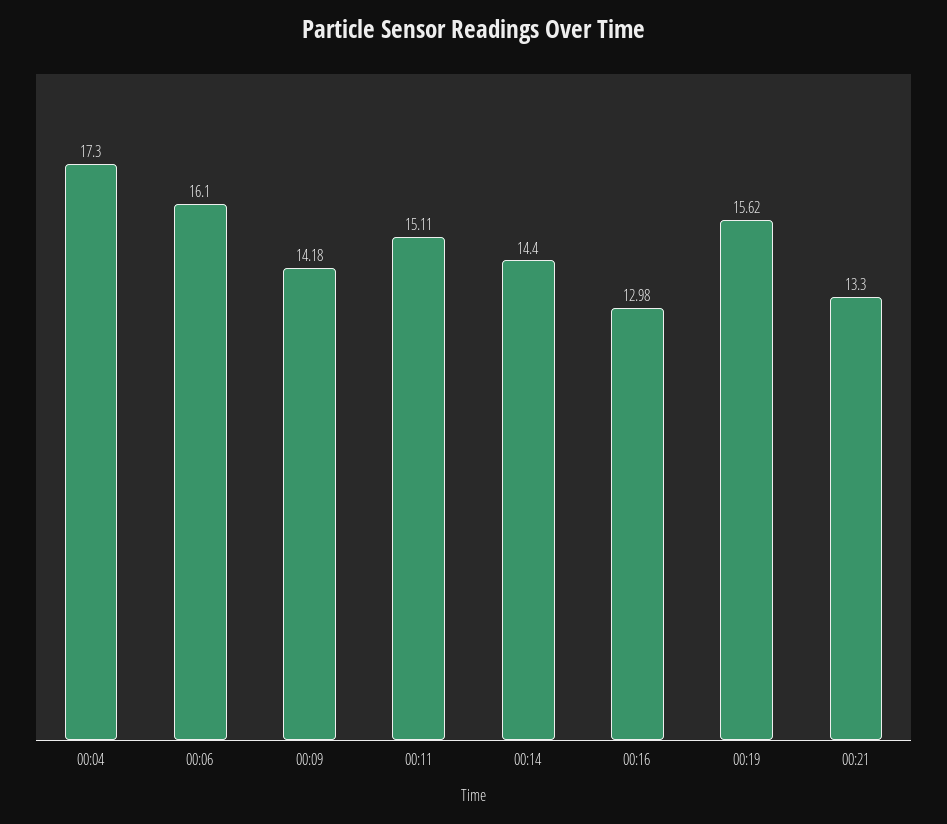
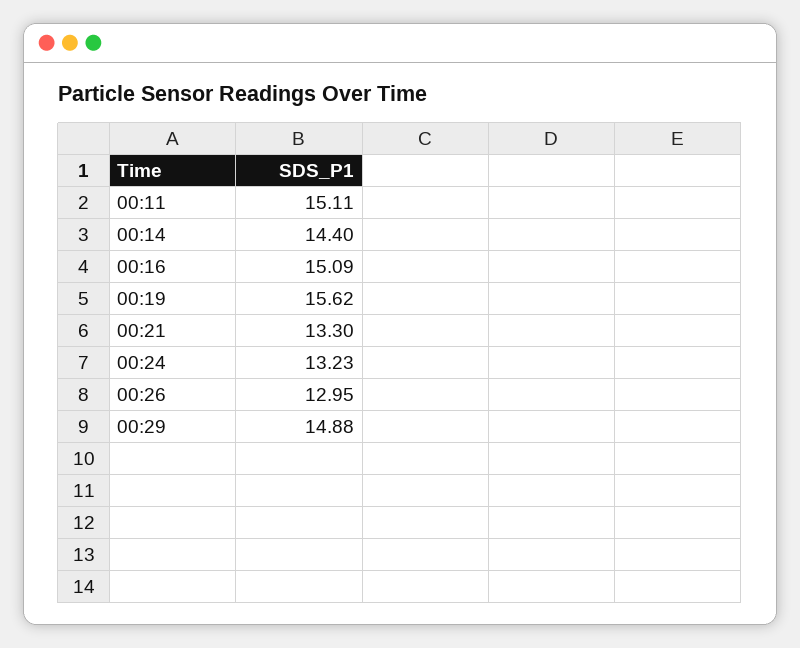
00:04: 17.3 -> none
00:06: 16.1 -> none
00:09: 14.18 -> none
00:16: 12.98 -> 15.09
00:24: none -> 13.23
00:26: none -> 12.95
00:29: none -> 14.88

